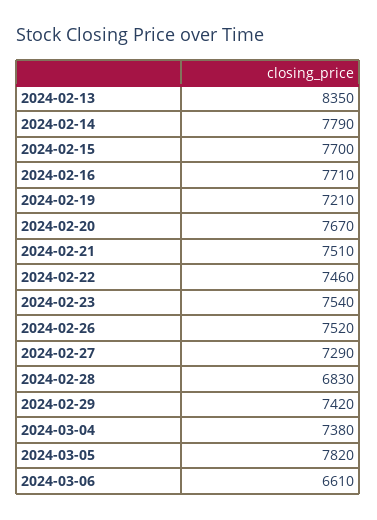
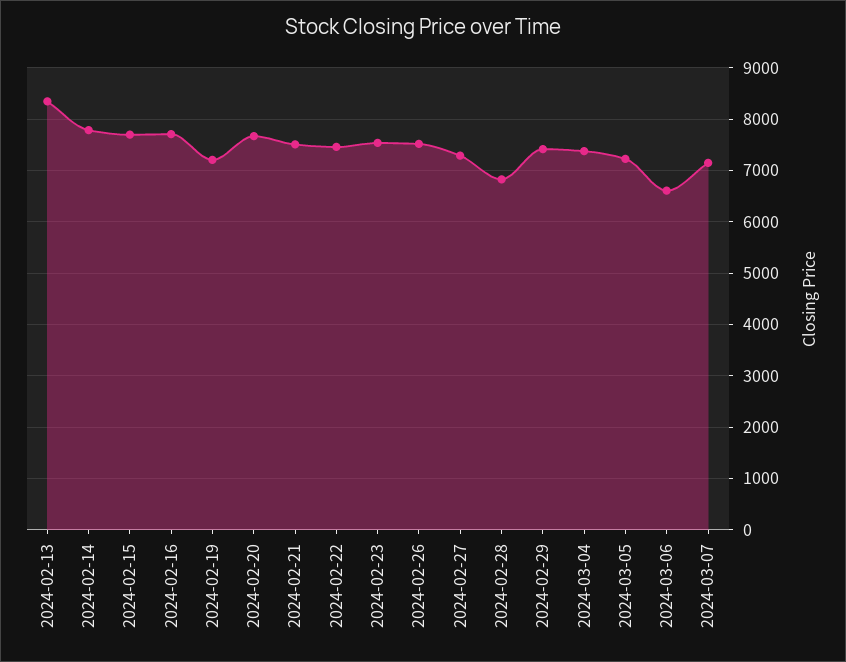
2024-03-05: 7820 -> 7200
2024-03-07: none -> 7200

